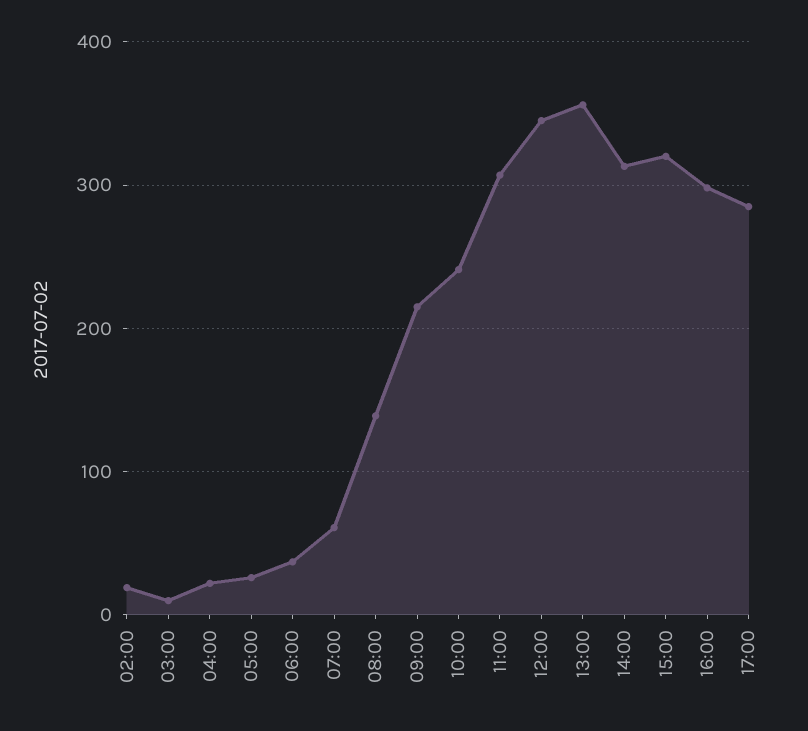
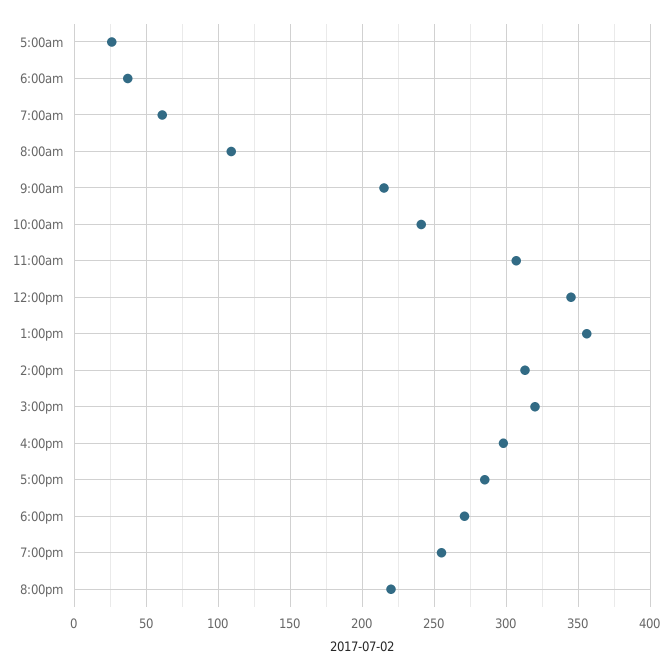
02:00: 20 -> none
03:00: 10 -> none
04:00: 20 -> none
08:00: 140 -> 110
6:00pm: none -> 270
7:00pm: none -> 255
8:00pm: none -> 220

